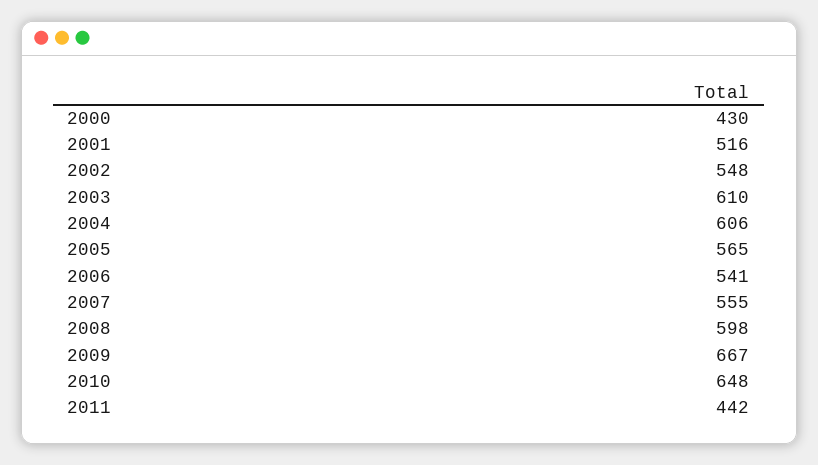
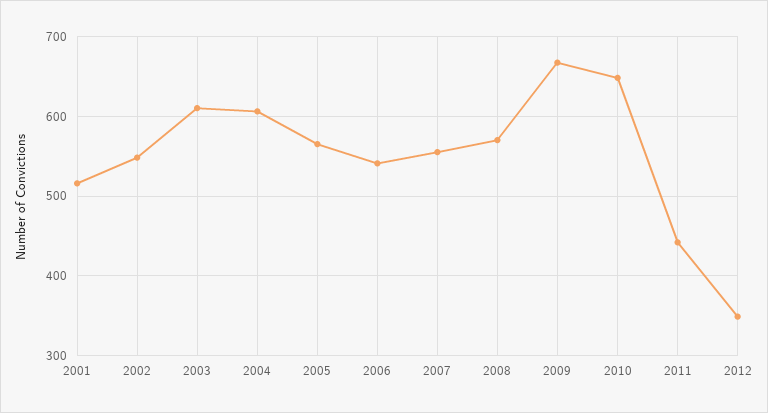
2000: 430 -> none
2008: 598 -> 570
2012: none -> 350

